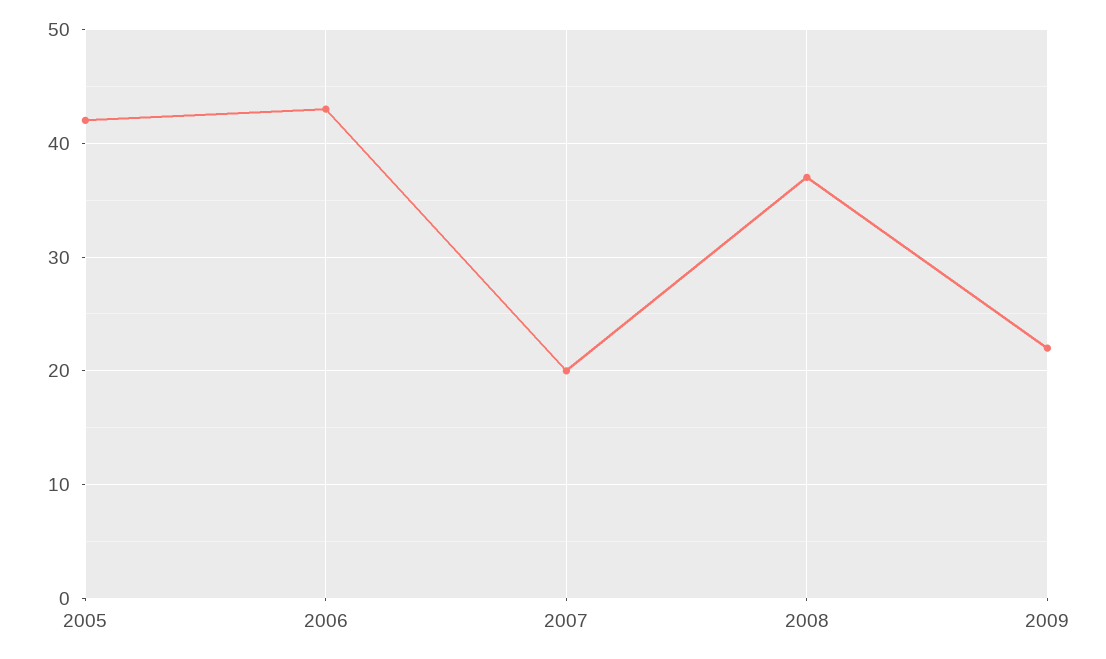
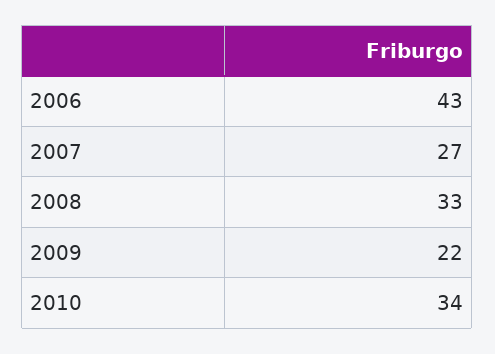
2005: 42 -> none
2007: 20 -> 27
2008: 37 -> 33
2010: none -> 34

